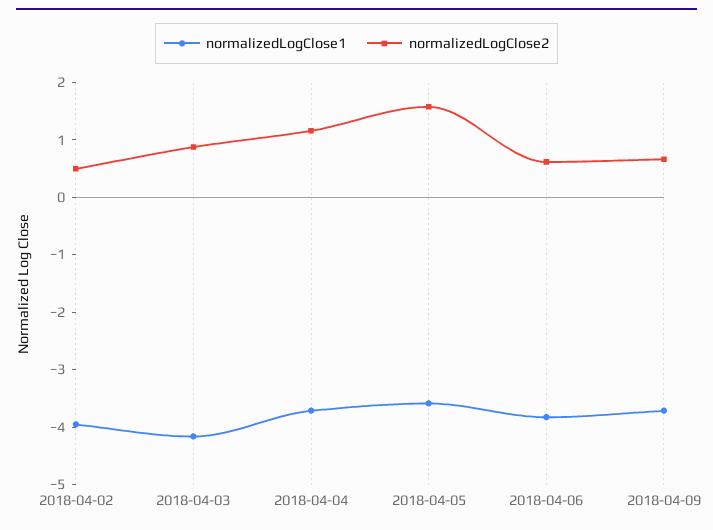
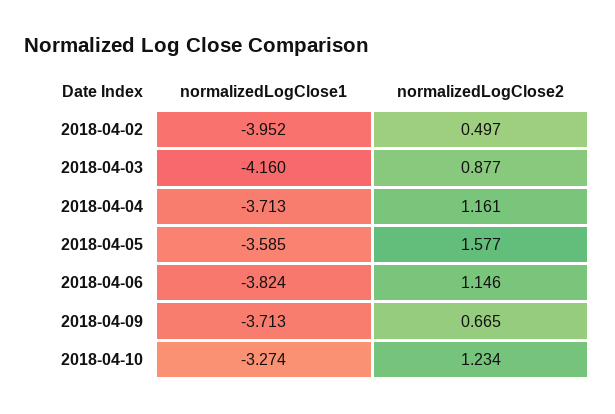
normalizedLogClose2, 2018-04-06: 0.6 -> 1.146
normalizedLogClose1, 2018-04-10: none -> -3.274
normalizedLogClose2, 2018-04-10: none -> 1.234

